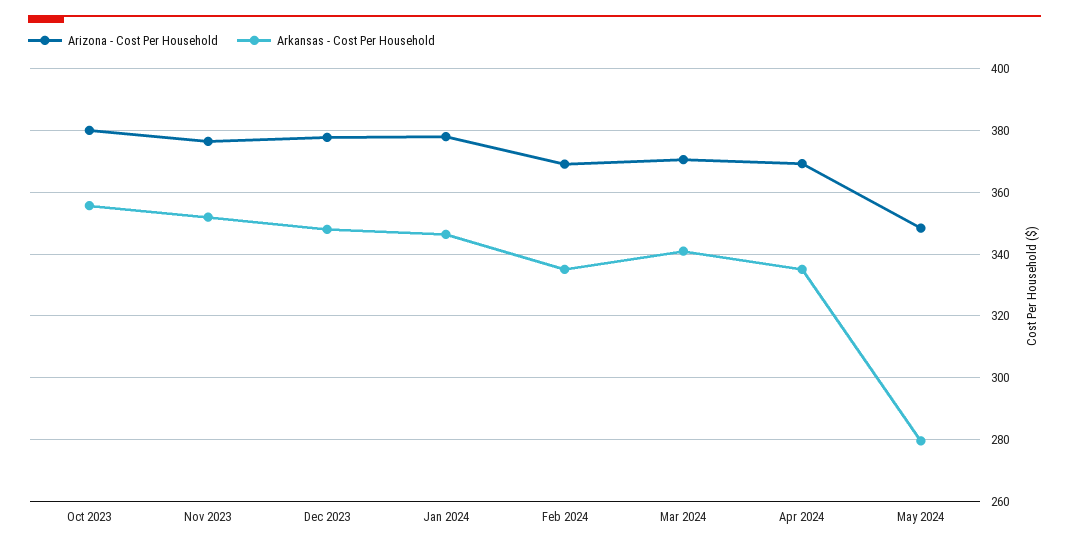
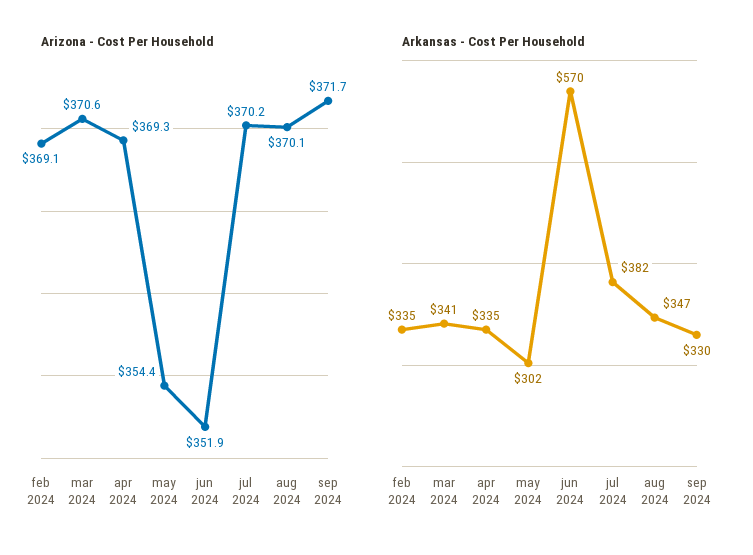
Arizona - Cost Per Household, Oct 2023: 380 -> none
Arkansas - Cost Per Household, Oct 2023: 356 -> none
Arizona - Cost Per Household, Nov 2023: 376 -> none
Arkansas - Cost Per Household, Nov 2023: 352 -> none
Arizona - Cost Per Household, Dec 2023: 378 -> none
Arkansas - Cost Per Household, Dec 2023: 348 -> none
Arizona - Cost Per Household, Jan 2024: 378 -> none
Arkansas - Cost Per Household, Jan 2024: 346 -> none
Arizona - Cost Per Household, May 2024: 348 -> 354.4
Arkansas - Cost Per Household, May 2024: 280 -> 302
Arizona - Cost Per Household, jun 2024: none -> 351.9
Arizona - Cost Per Household, jul 2024: none -> 370.2
Arizona - Cost Per Household, aug 2024: none -> 370.1
Arizona - Cost Per Household, sep 2024: none -> 371.7
Arkansas - Cost Per Household, jun 2024: none -> 570
Arkansas - Cost Per Household, jul 2024: none -> 382
Arkansas - Cost Per Household, aug 2024: none -> 347
Arkansas - Cost Per Household, sep 2024: none -> 330

